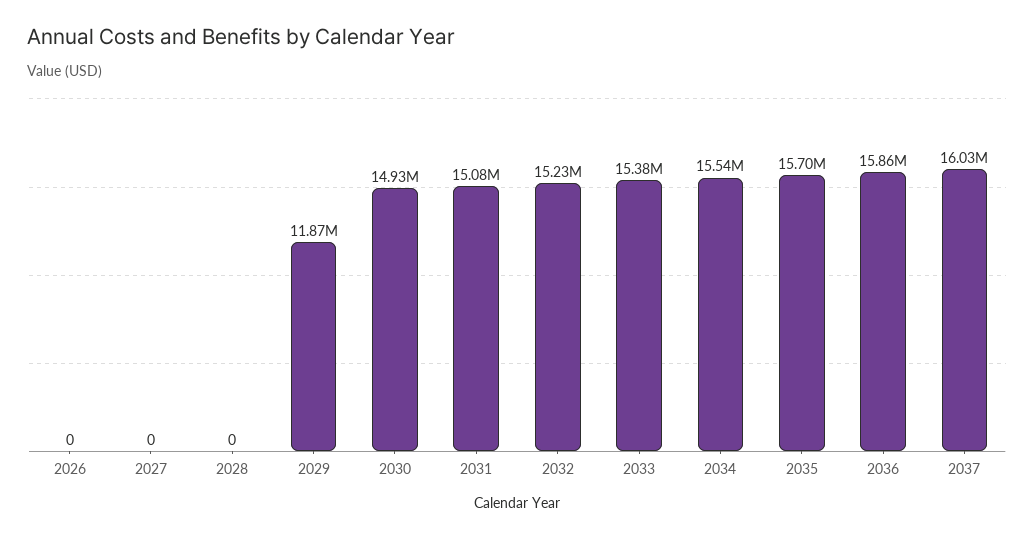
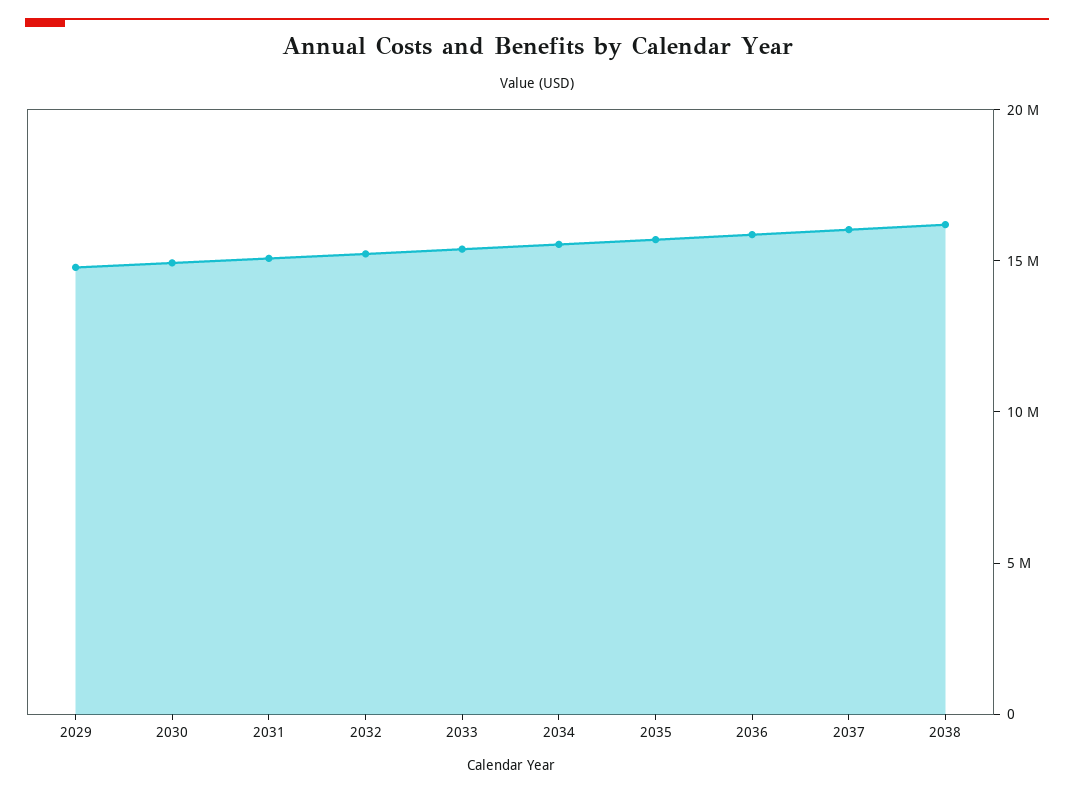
2026: 0 -> none
2027: 0 -> none
2028: 0 -> none
2029: 11870000 -> 15000000
2038: none -> 16000000

